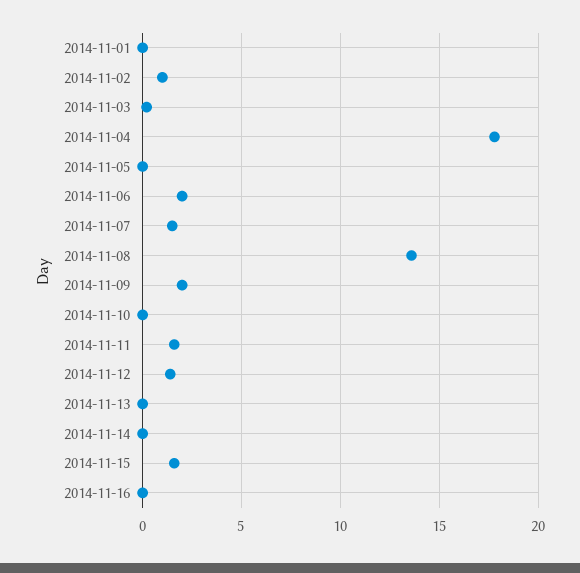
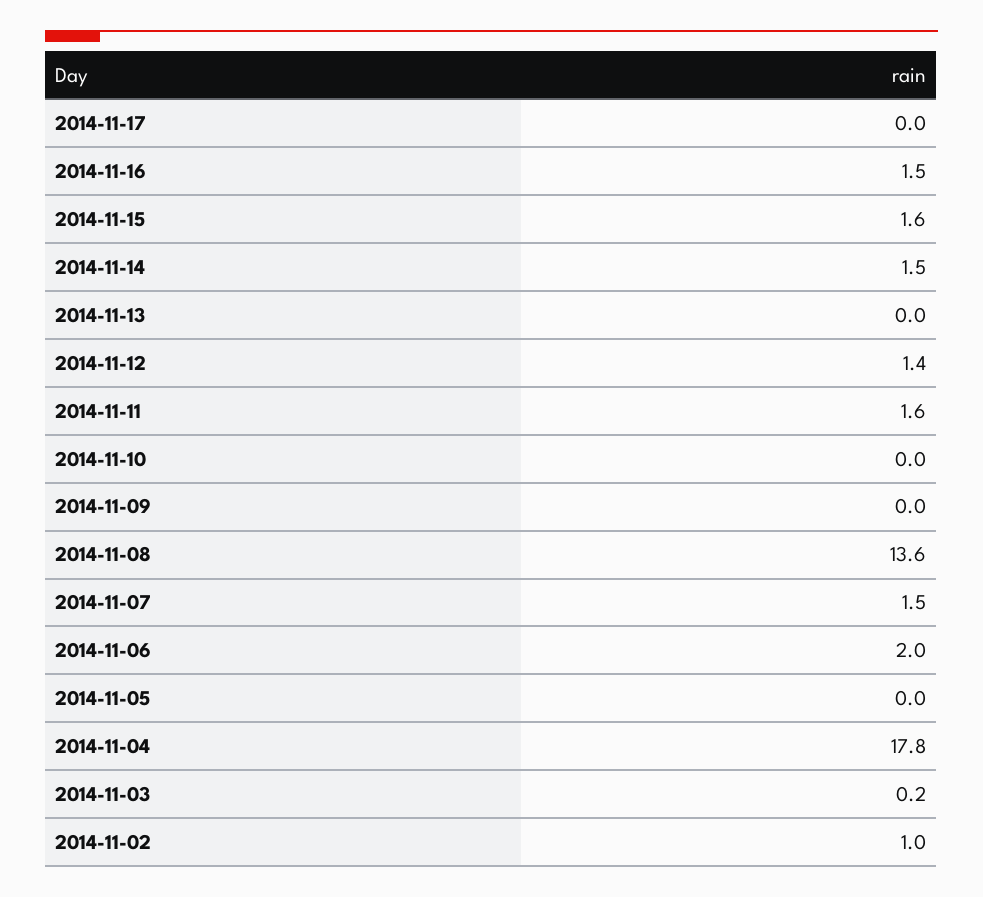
2014-11-01: 0 -> none
2014-11-09: 2 -> 0
2014-11-14: 0 -> 1.5
2014-11-16: 0 -> 1.5
2014-11-17: none -> 0

